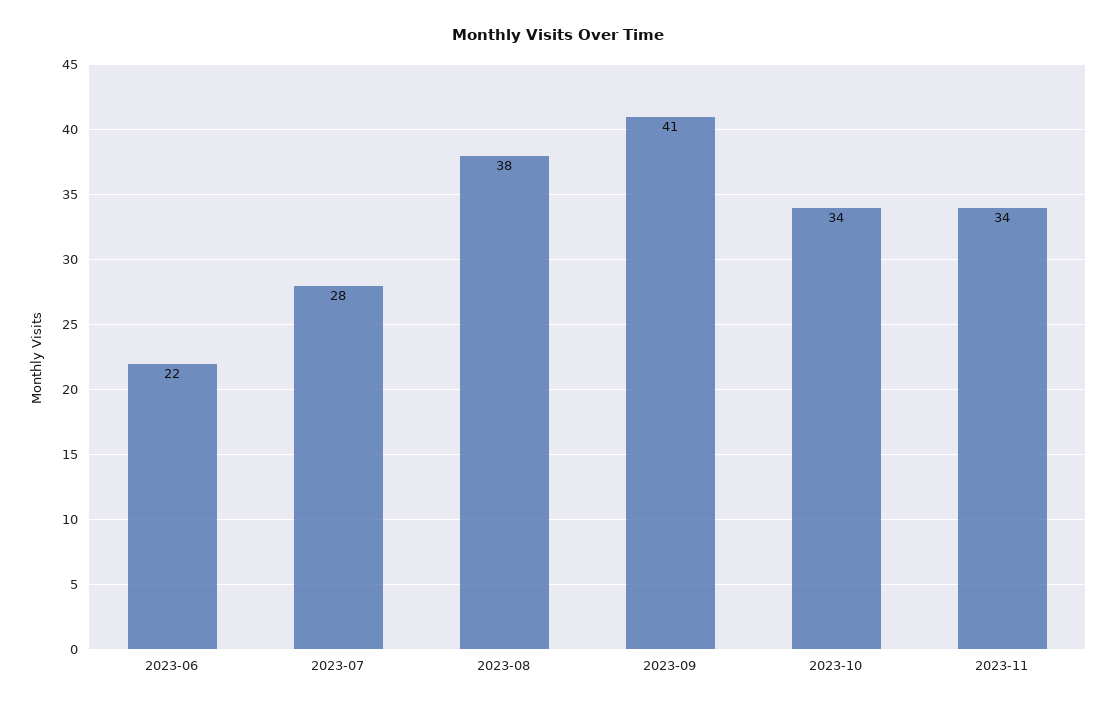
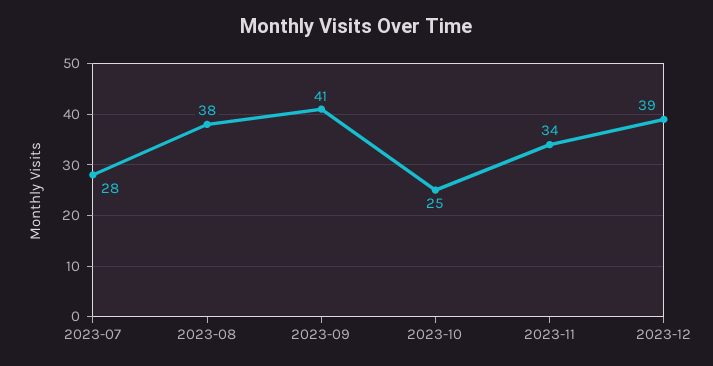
2023-06: 22 -> none
2023-10: 34 -> 25
2023-12: none -> 39

